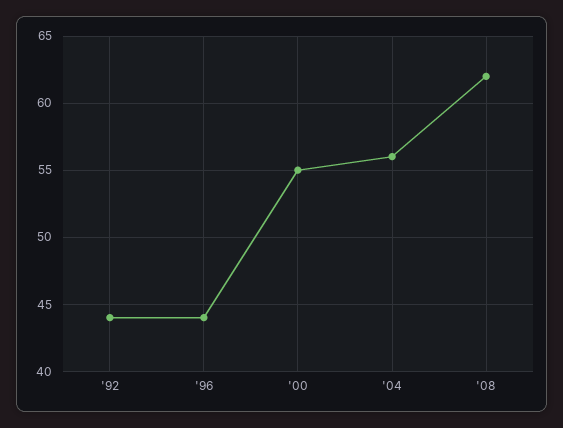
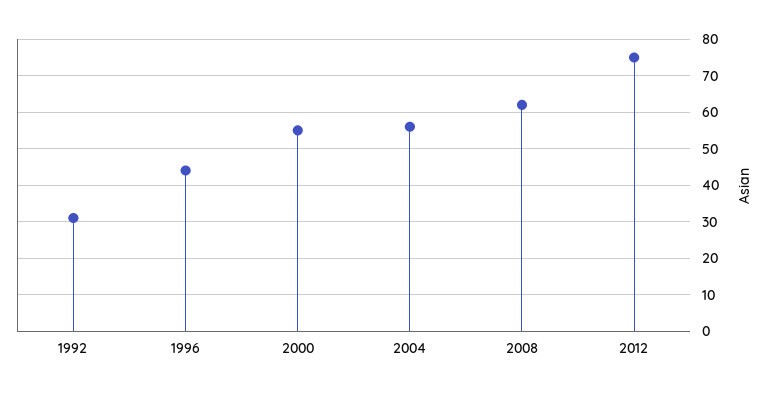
'92: 44 -> 30
2012: none -> 75

